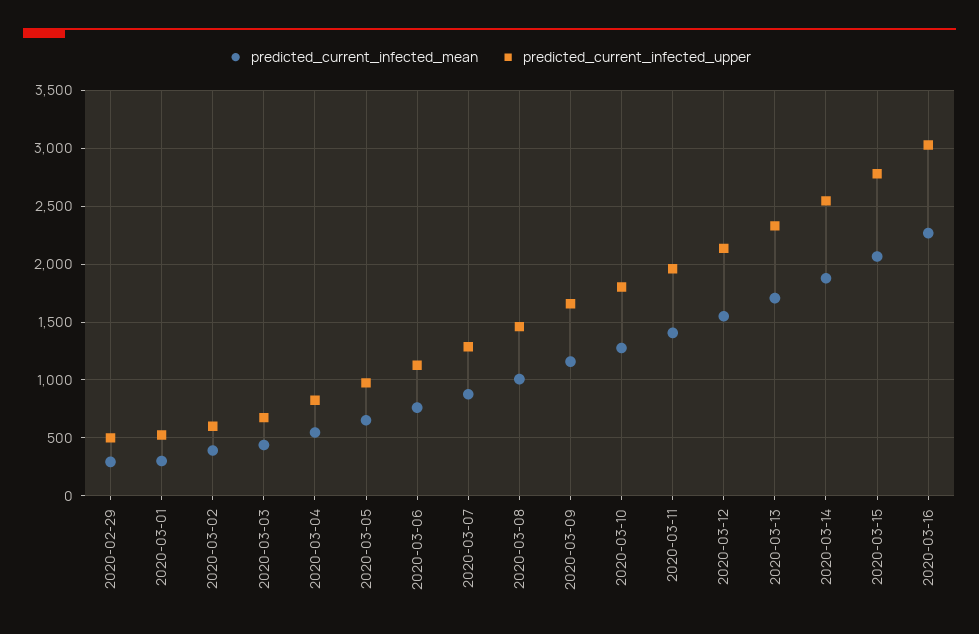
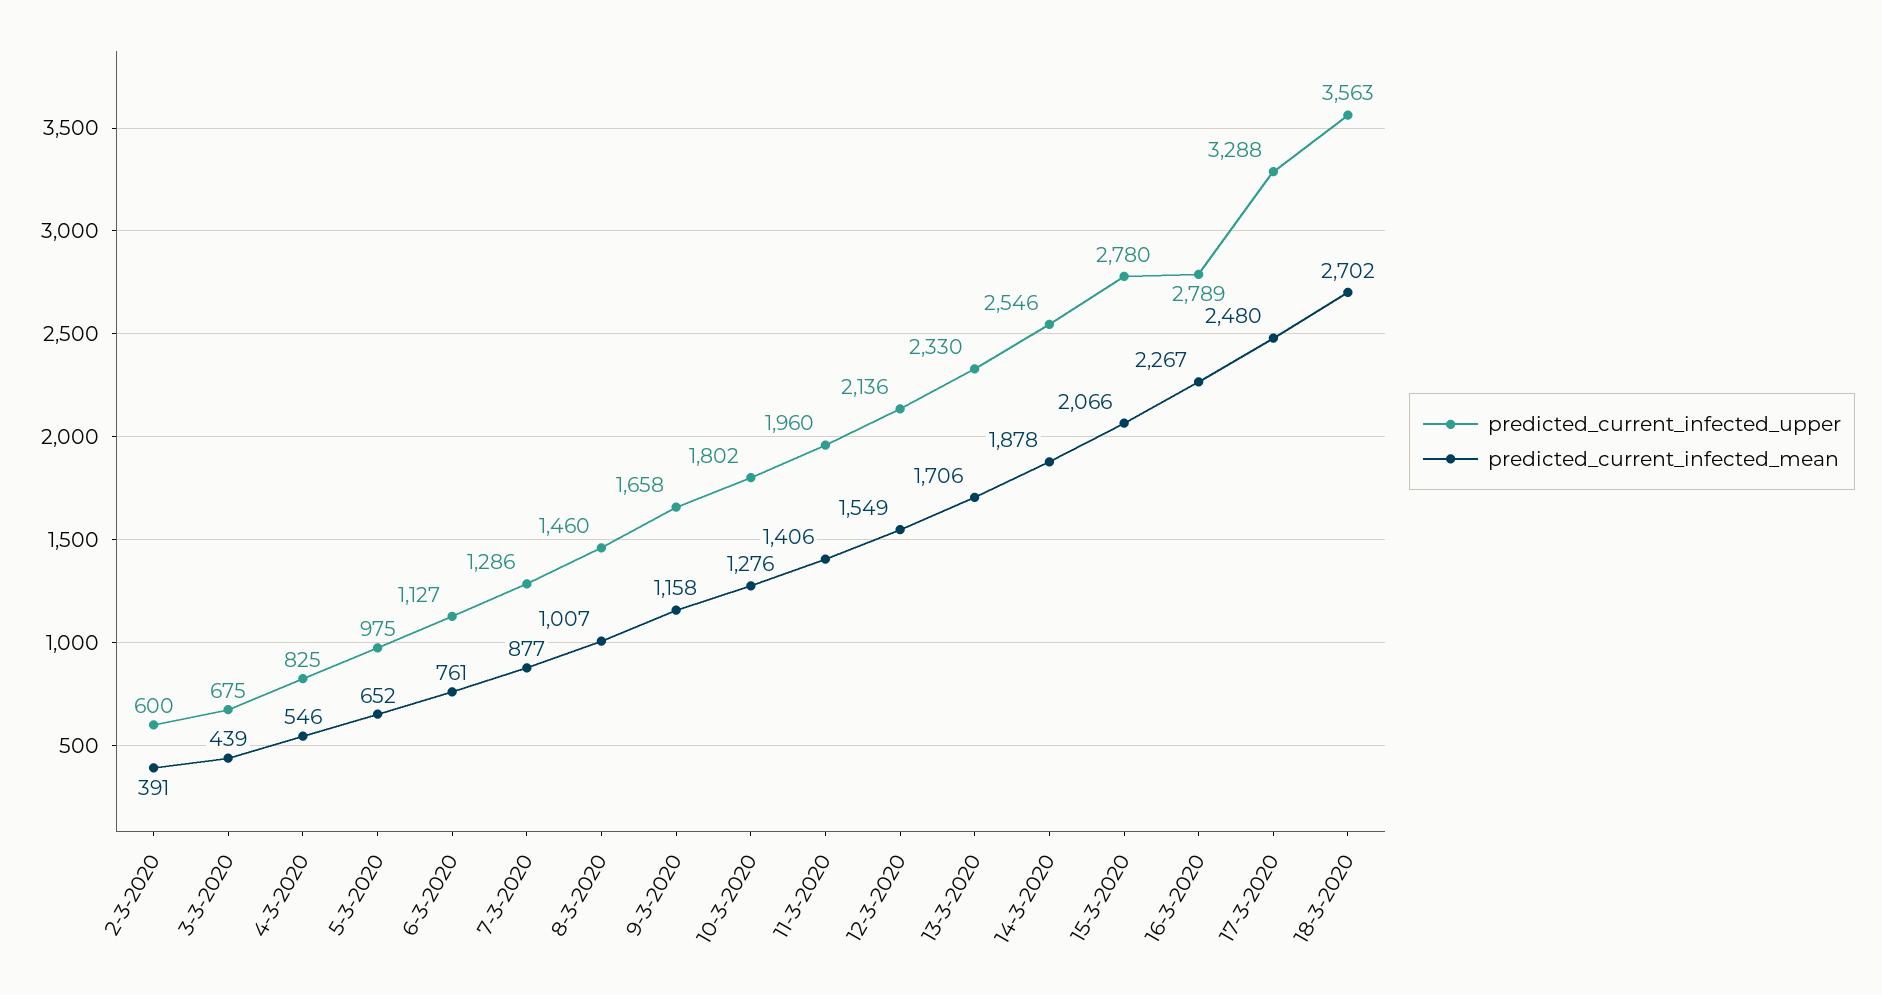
predicted_current_infected_mean, 2020-02-29: 300 -> none
predicted_current_infected_upper, 2020-02-29: 500 -> none
predicted_current_infected_mean, 2020-03-01: 300 -> none
predicted_current_infected_upper, 2020-03-01: 500 -> none
predicted_current_infected_upper, 2020-03-16: 3000 -> 2789
predicted_current_infected_upper, 17-3-2020: none -> 3288
predicted_current_infected_mean, 17-3-2020: none -> 2480
predicted_current_infected_upper, 18-3-2020: none -> 3563
predicted_current_infected_mean, 18-3-2020: none -> 2702

